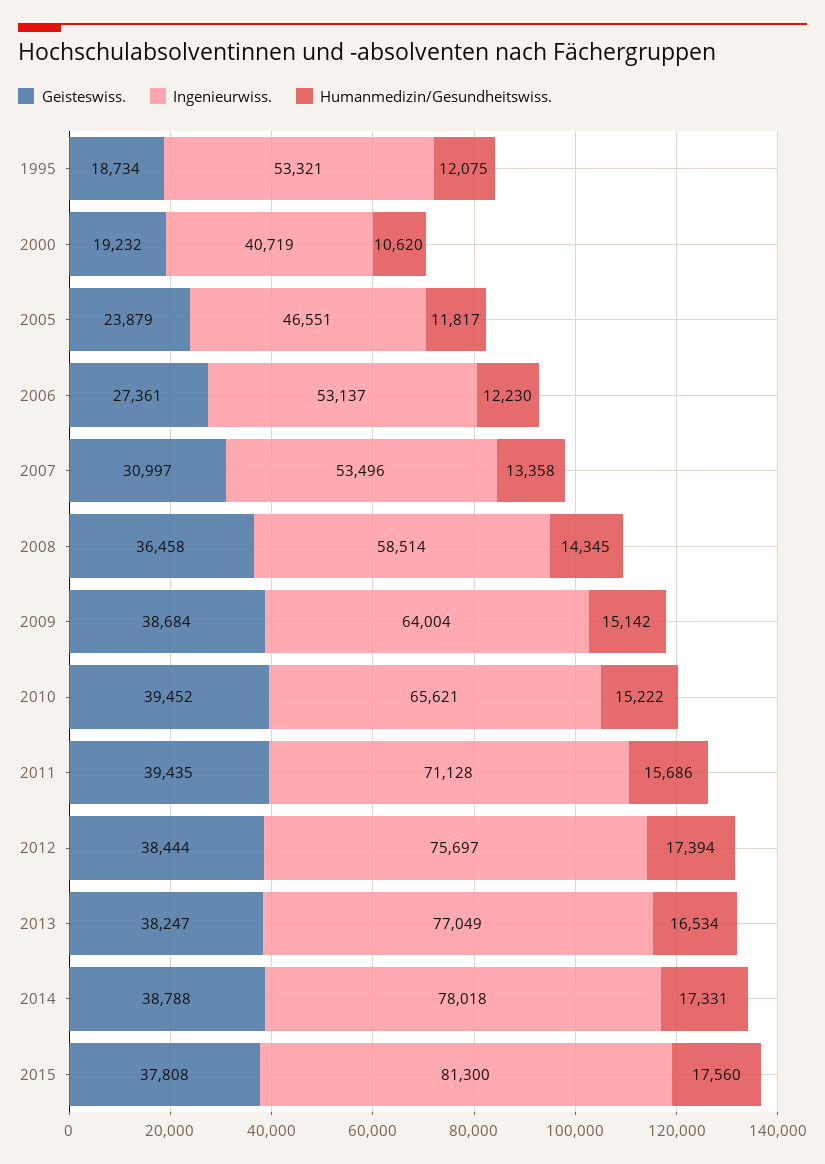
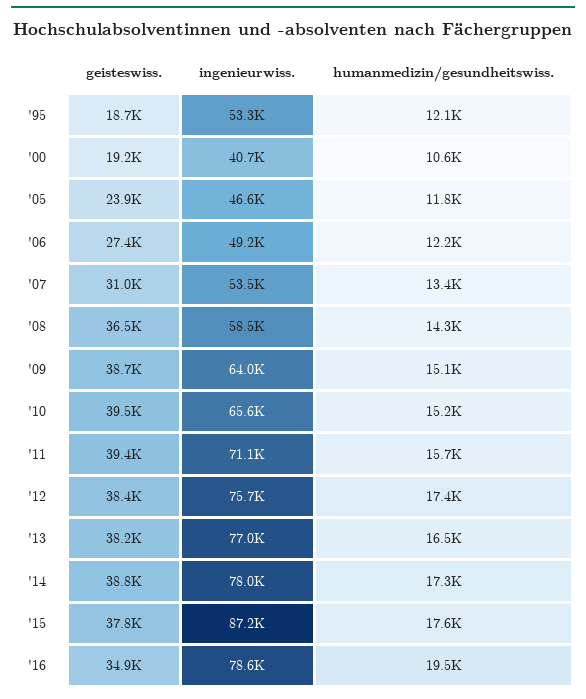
Ingenieurwiss., 2006: 53137 -> 49200
Ingenieurwiss., 2015: 81300 -> 87200
Geisteswiss., '16: none -> 34900
Ingenieurwiss., '16: none -> 78600
Humanmedizin/Gesundheitswiss., '16: none -> 19500

